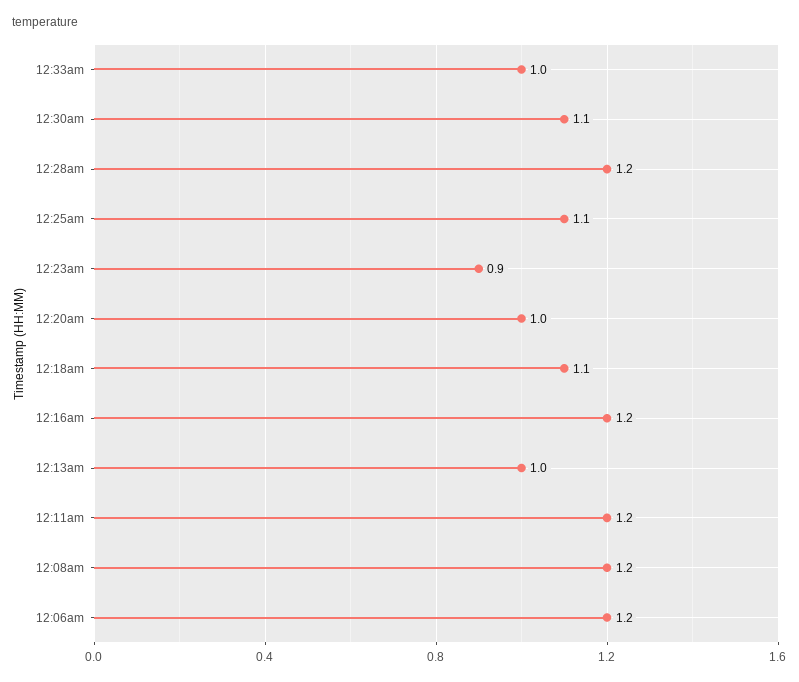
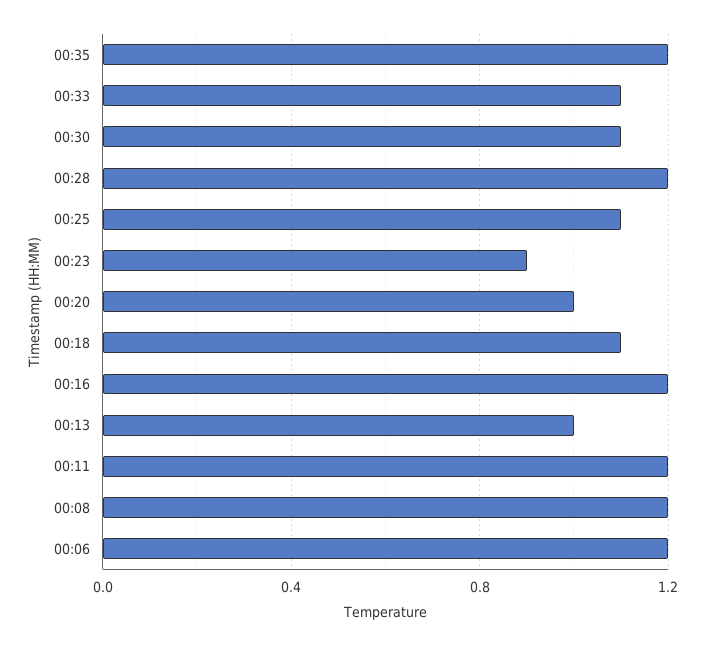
12:33am: 1 -> 1.1
00:35: none -> 1.2

